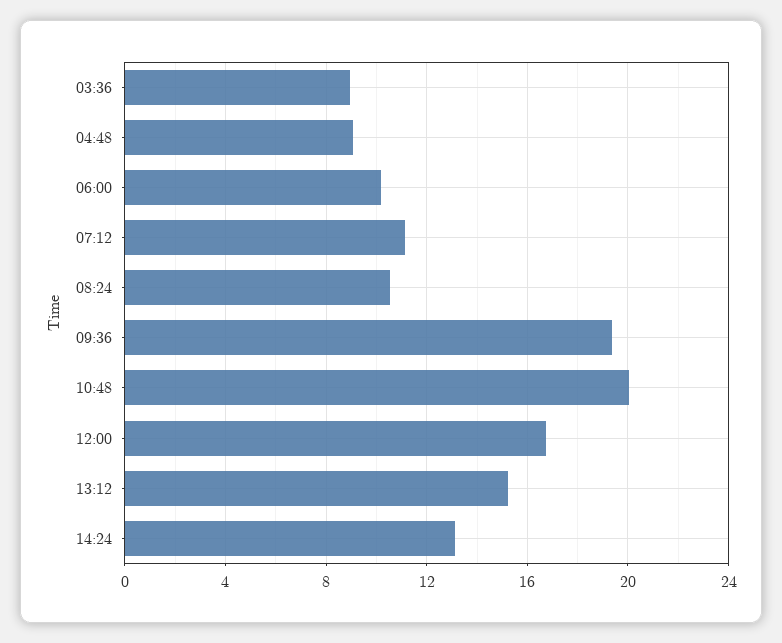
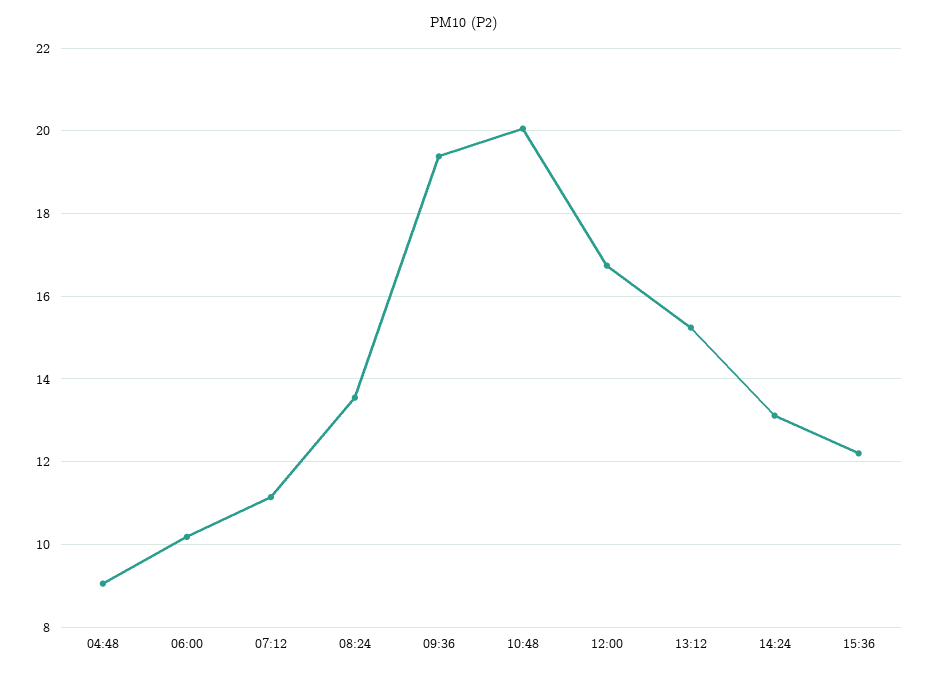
03:36: 9 -> none
08:24: 10.5 -> 13.6
15:36: none -> 12.2

